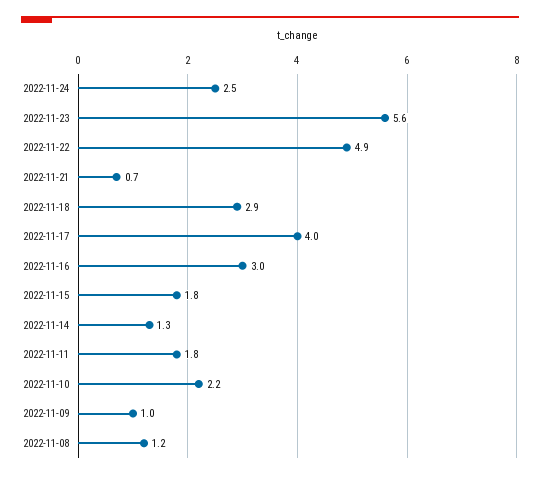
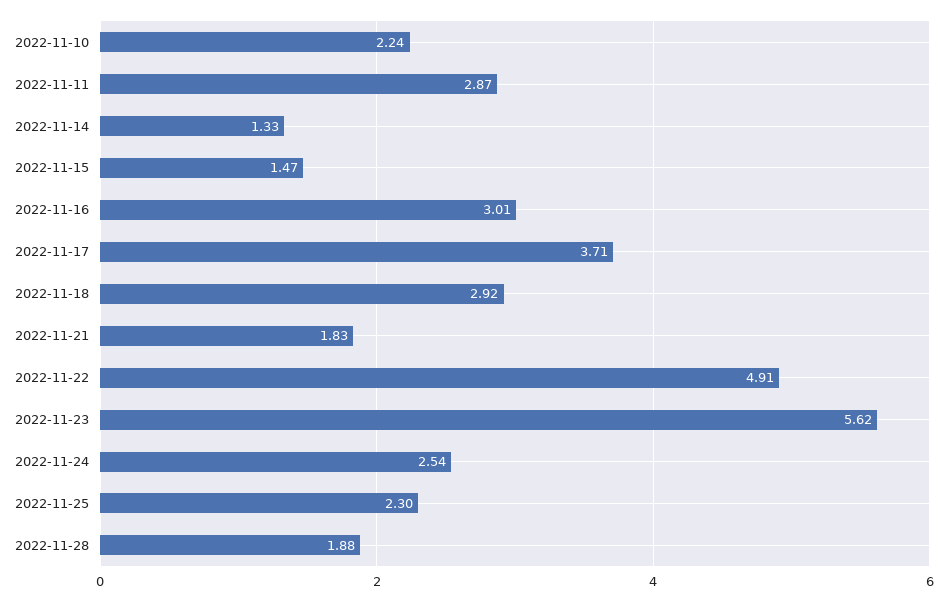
2022-11-21: 0.7 -> 1.83
2022-11-17: 4 -> 3.71
2022-11-15: 1.8 -> 1.47
2022-11-11: 1.8 -> 2.87
2022-11-09: 1 -> none
2022-11-08: 1.2 -> none
2022-11-25: none -> 2.3
2022-11-28: none -> 1.88

